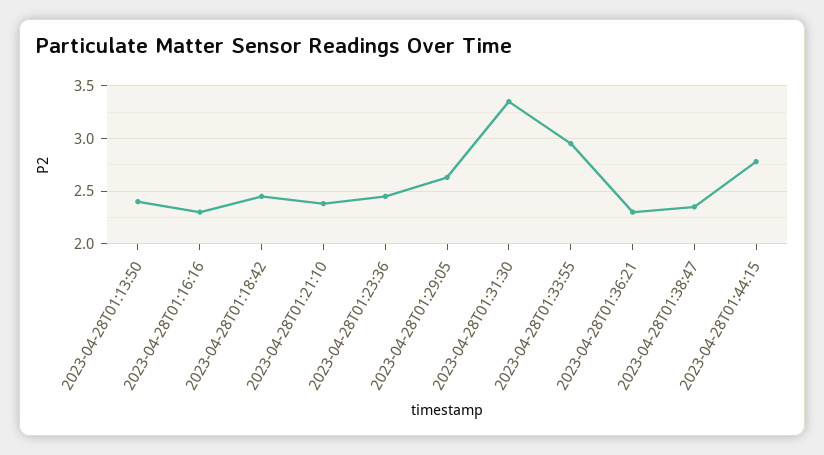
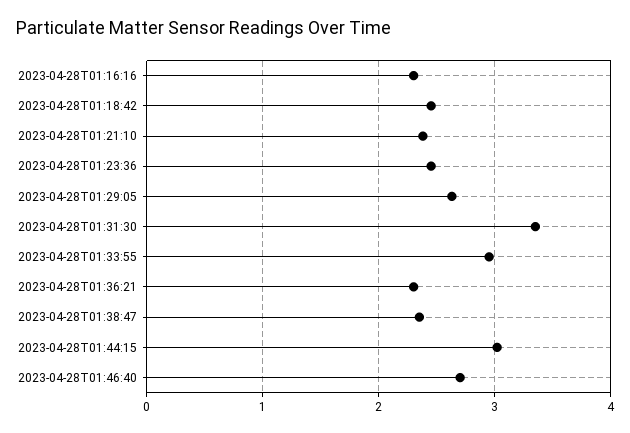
2023-04-28T01:13:50: 2.4 -> none
2023-04-28T01:44:15: 2.8 -> 3
2023-04-28T01:46:40: none -> 2.7

